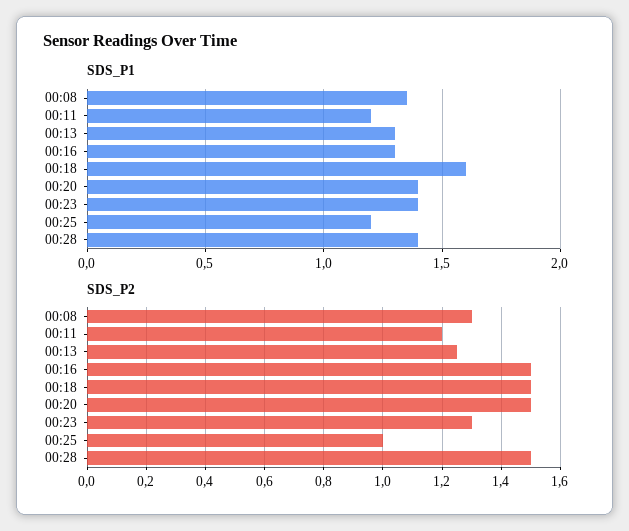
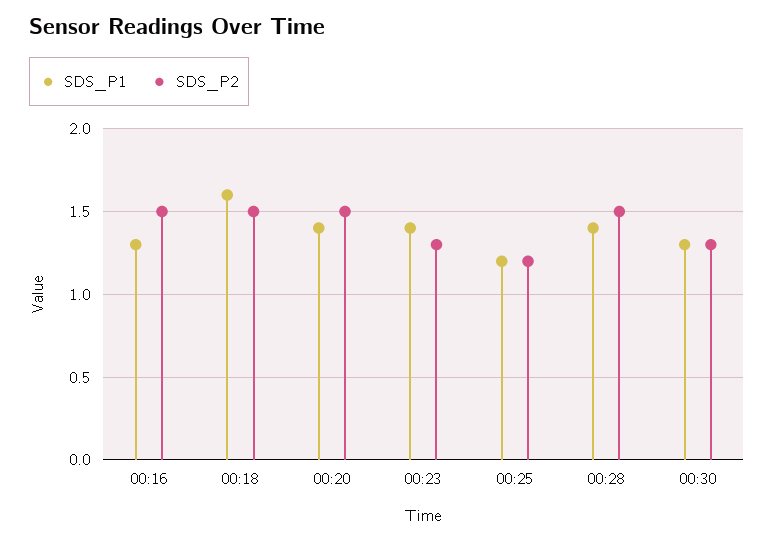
SDS_P1, 00:08: 1.35 -> none
SDS_P1, 00:11: 1.2 -> none
SDS_P1, 00:13: 1.3 -> none
SDS_P2, 00:08: 1.3 -> none
SDS_P2, 00:11: 1.2 -> none
SDS_P2, 00:13: 1.25 -> none
SDS_P2, 00:25: 1 -> 1.2
SDS_P1, 00:30: none -> 1.3
SDS_P2, 00:30: none -> 1.3

